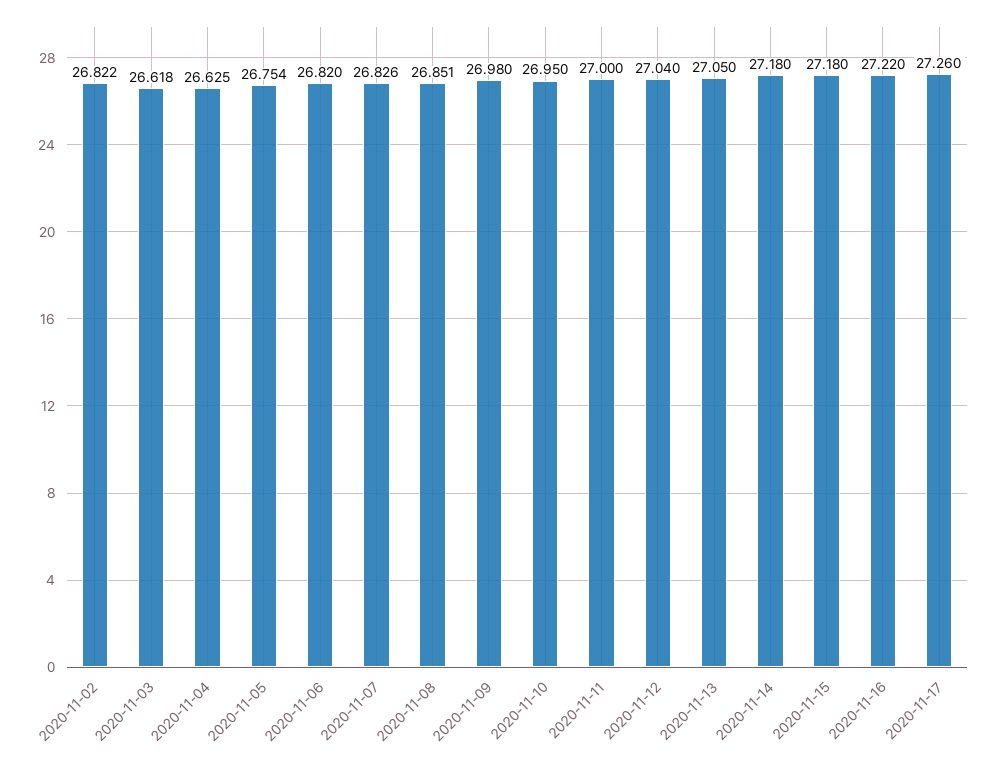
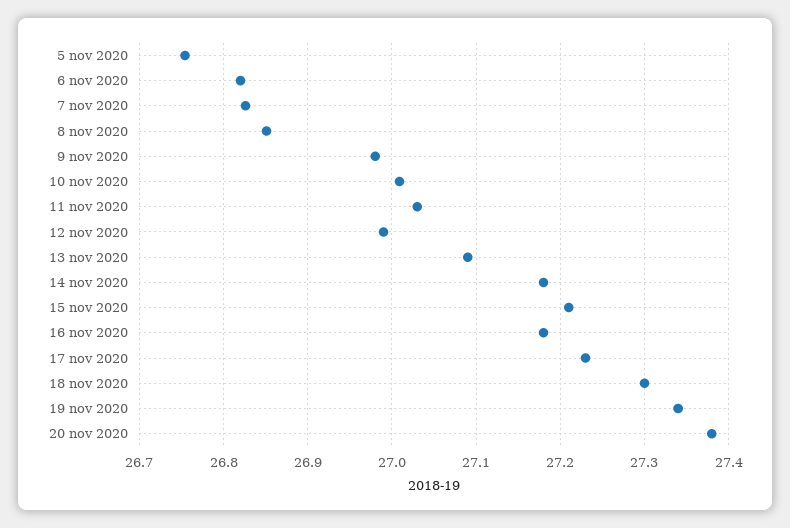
2020-11-02: 26.822 -> none
2020-11-03: 26.618 -> none
2020-11-04: 26.625 -> none
2020-11-10: 26.95 -> 27.01
2020-11-11: 27 -> 27.03
2020-11-12: 27.04 -> 26.99
2020-11-13: 27.05 -> 27.09
2020-11-15: 27.18 -> 27.21
2020-11-16: 27.22 -> 27.18
2020-11-17: 27.26 -> 27.23
18 nov 2020: none -> 27.3
19 nov 2020: none -> 27.34
20 nov 2020: none -> 27.38

